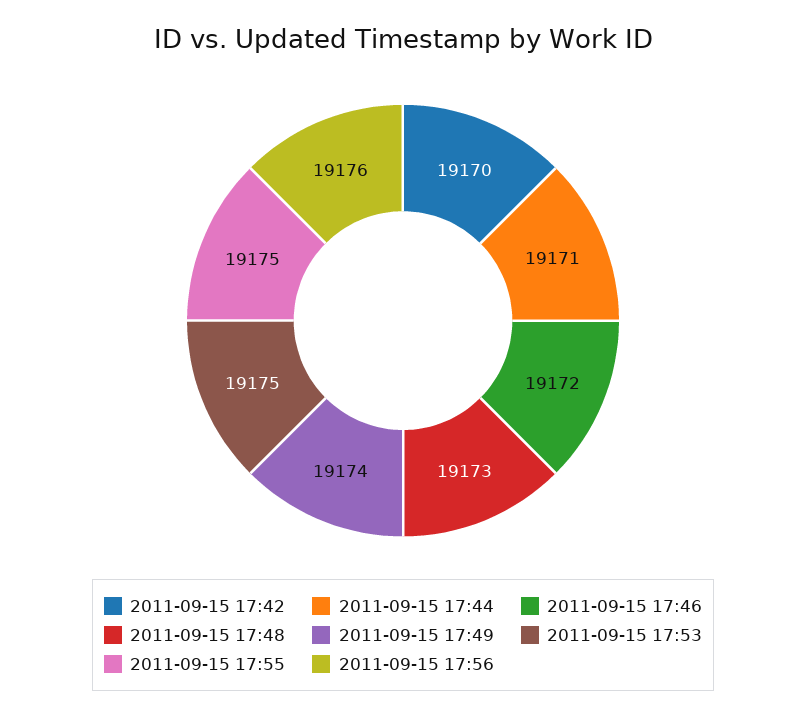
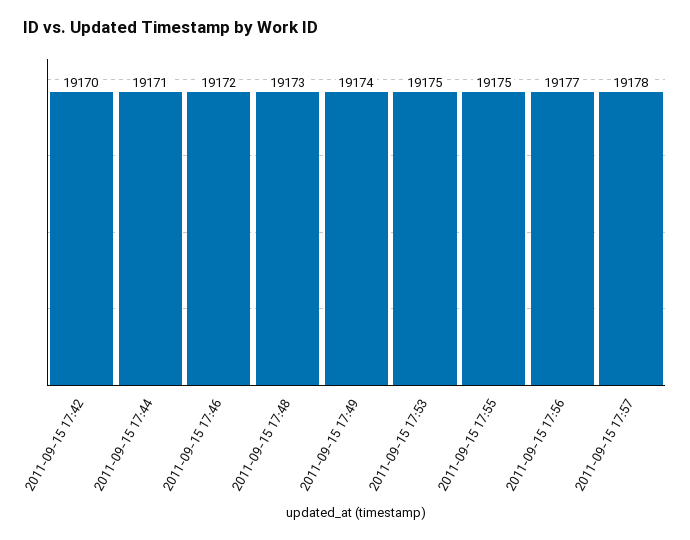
2011-09-15 17:56: 19176 -> 19177
2011-09-15 17:57: none -> 19178

